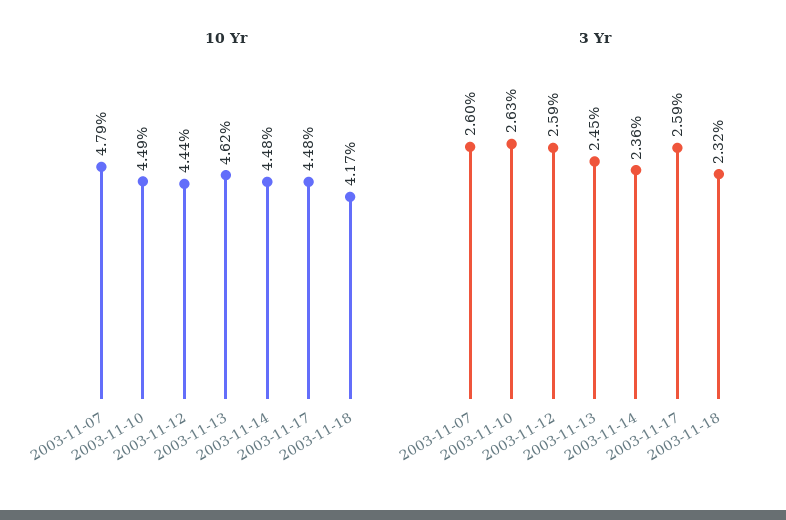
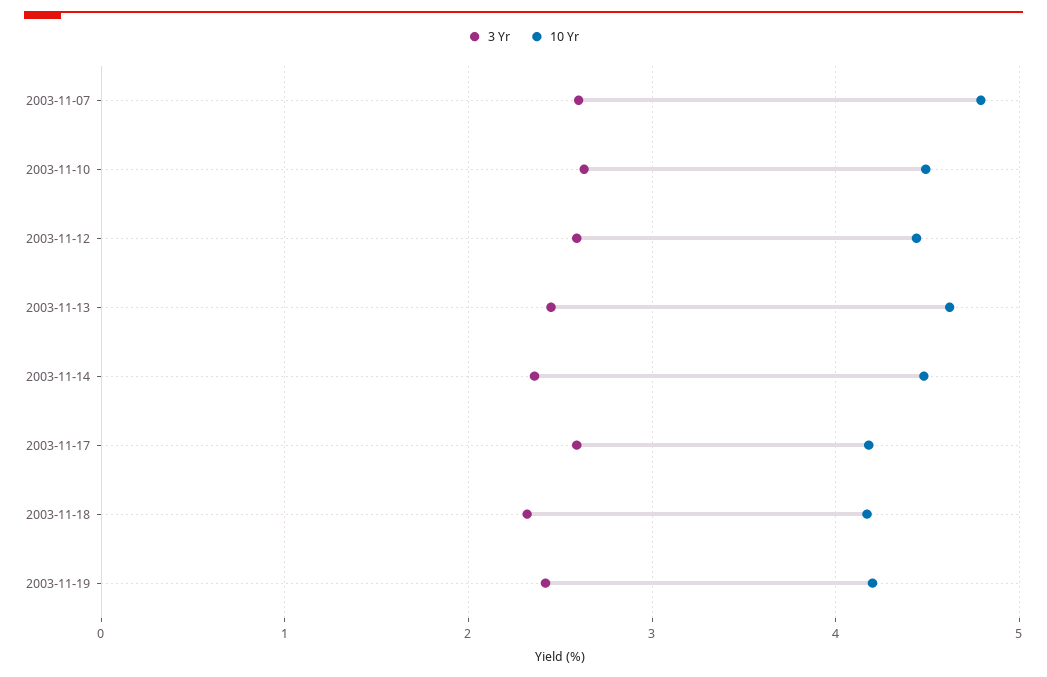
10 Yr, 2003-11-17: 4.48 -> 4.2
3 Yr, 2003-11-19: none -> 2.4
10 Yr, 2003-11-19: none -> 4.2

